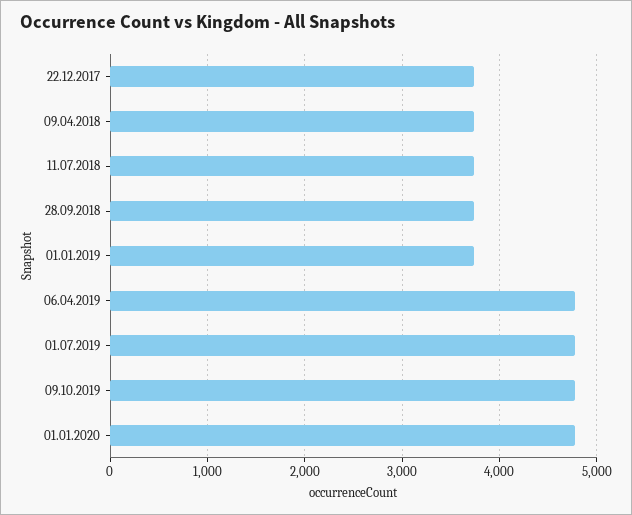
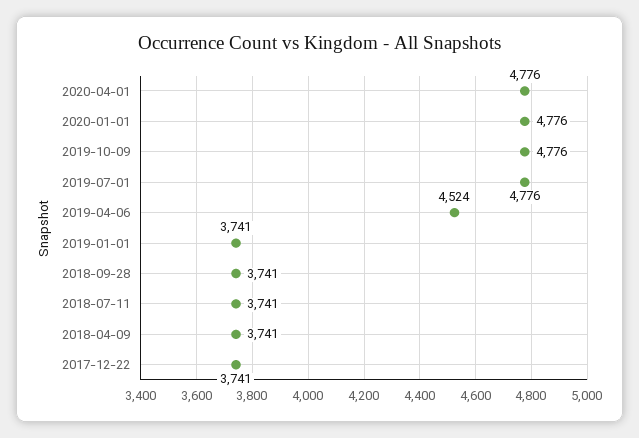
06.04.2019: 4800 -> 4524
2020-04-01: none -> 4776

